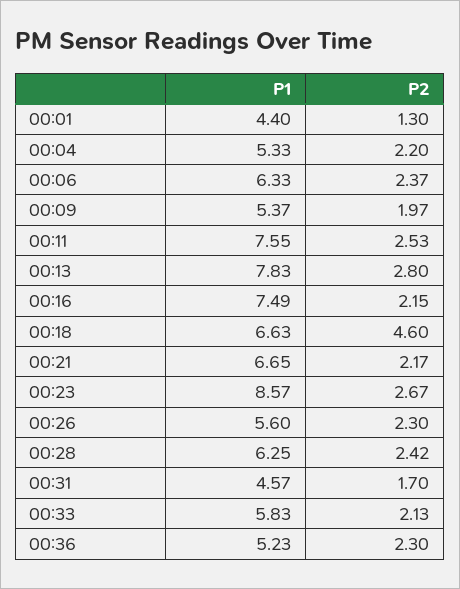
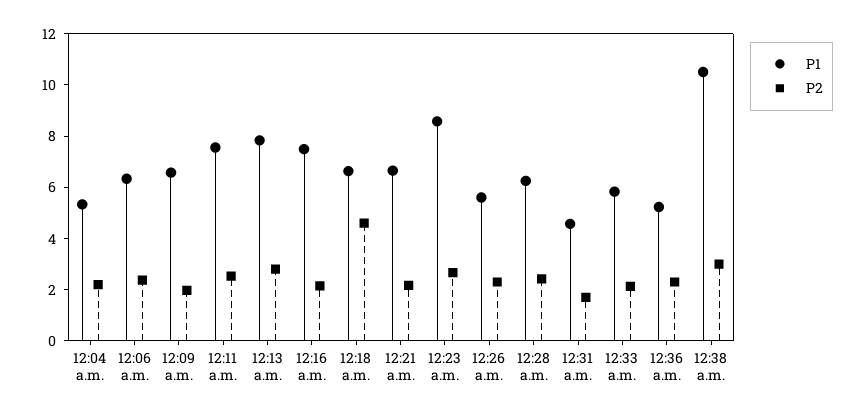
P1, 00:01: 4.4 -> none
P2, 00:01: 1.3 -> none
P1, 00:09: 5.37 -> 6.5
P1, 12:38 a.m.: none -> 10.5
P2, 12:38 a.m.: none -> 3

